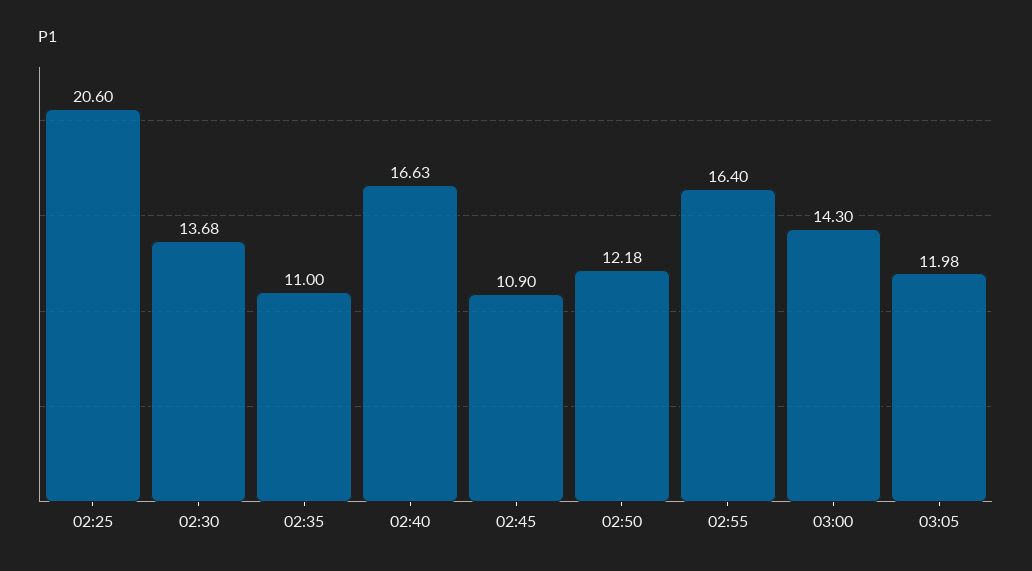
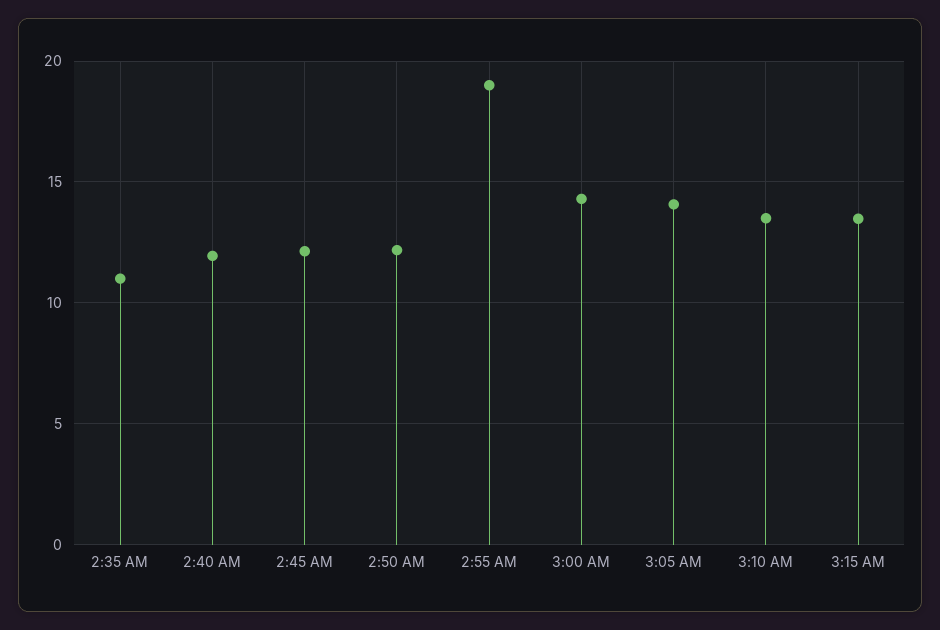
02:25: 20.6 -> none
02:30: 13.68 -> none
02:40: 16.63 -> 12
02:45: 10.9 -> 12
02:55: 16.4 -> 19
03:05: 11.98 -> 14
3:10 AM: none -> 13.5
3:15 AM: none -> 13.5

